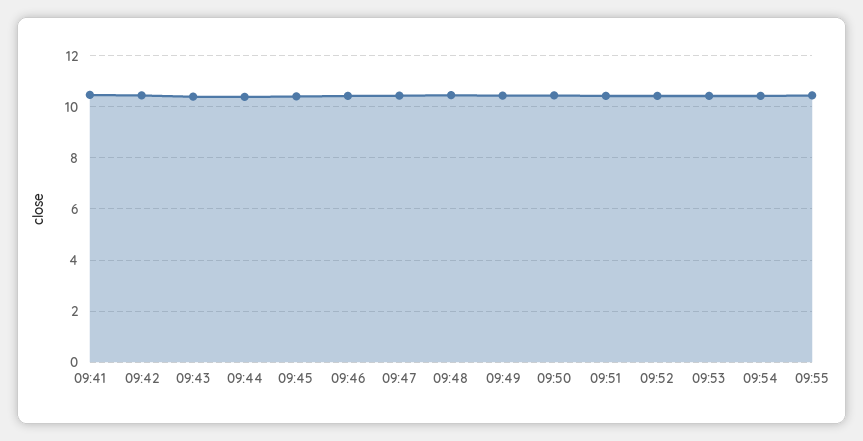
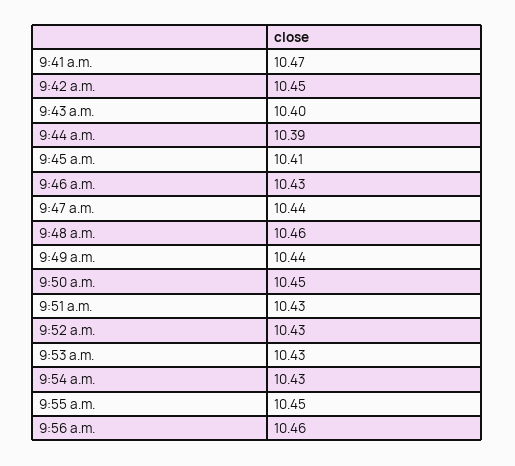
9:56 a.m.: none -> 10.46

